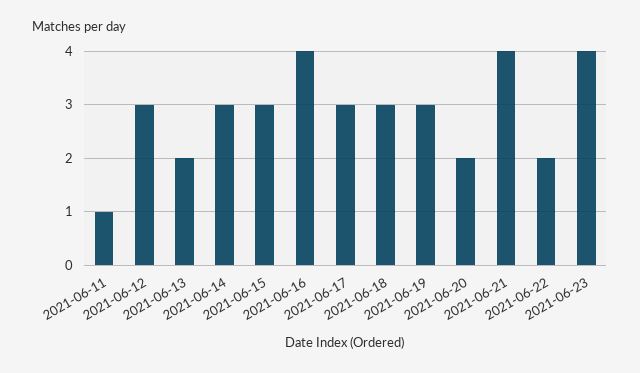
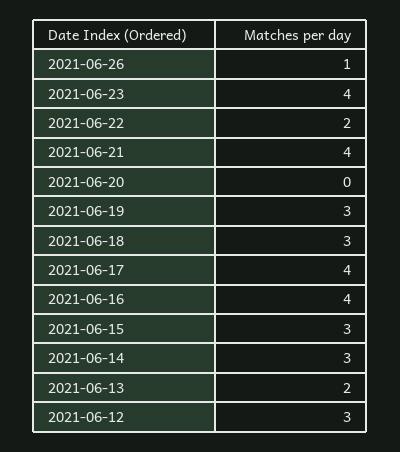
2021-06-11: 1 -> none
2021-06-17: 3 -> 4
2021-06-20: 2 -> 0
2021-06-26: none -> 1

